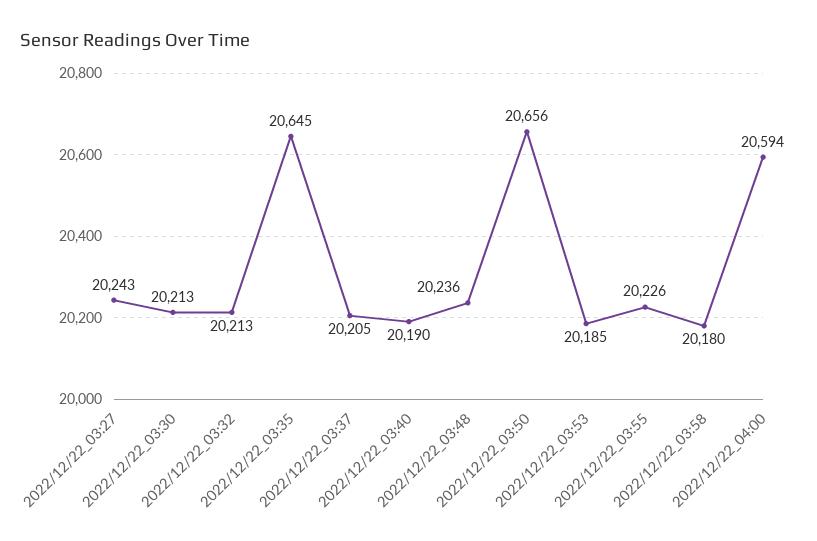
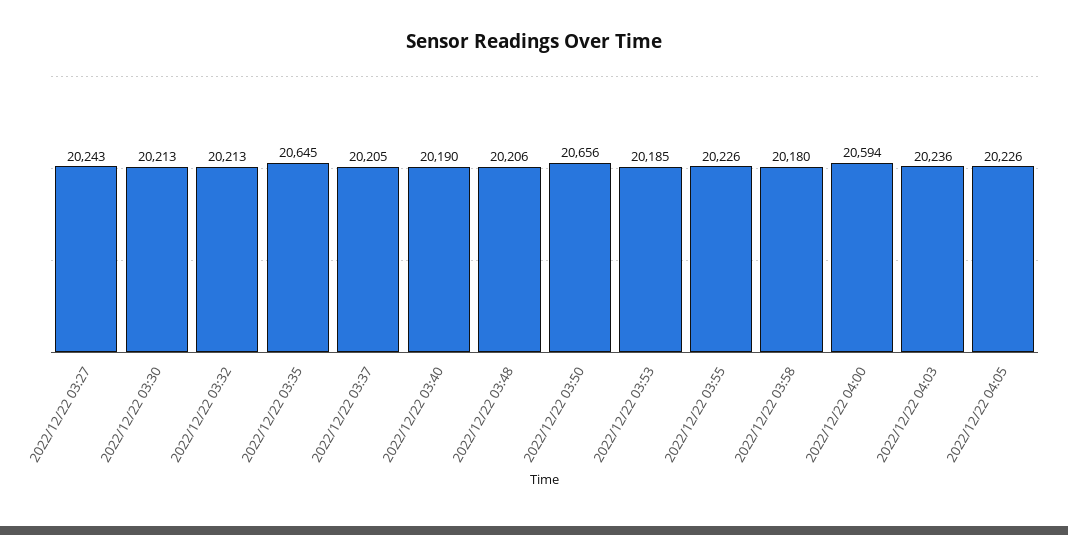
2022/12/22_03:48: 20236 -> 20206
2022/12/22 04:03: none -> 20236
2022/12/22 04:05: none -> 20226

